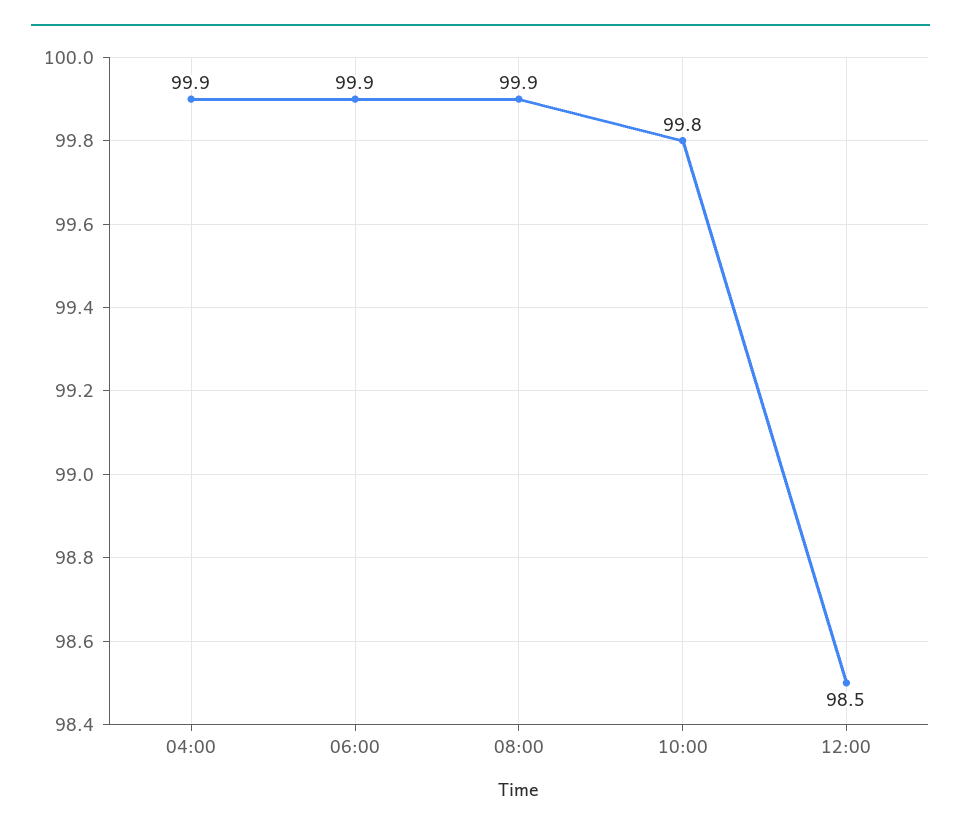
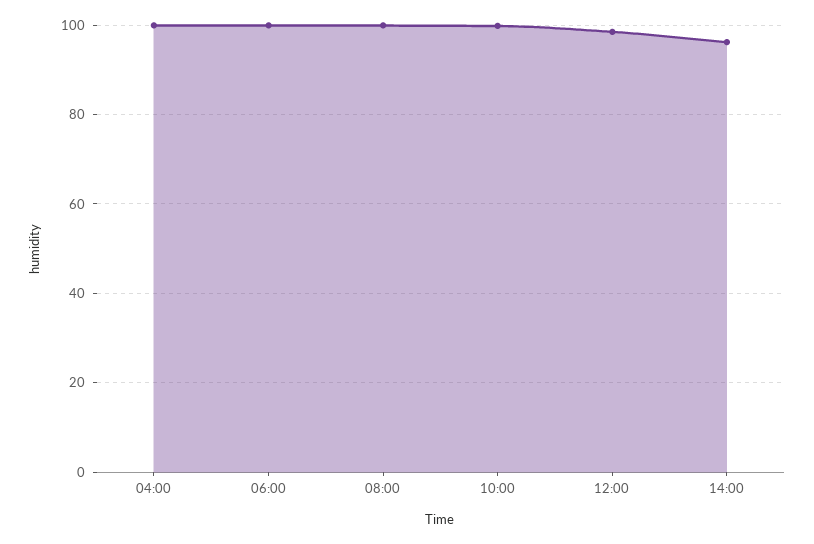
14:00: none -> 96

